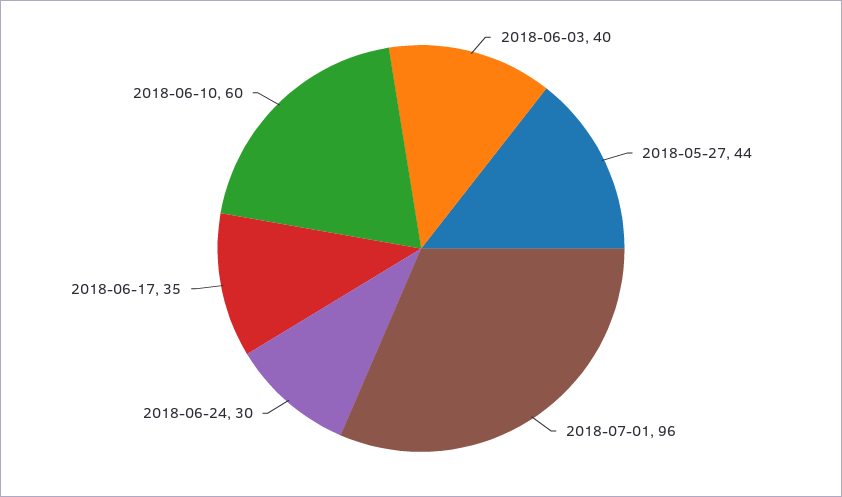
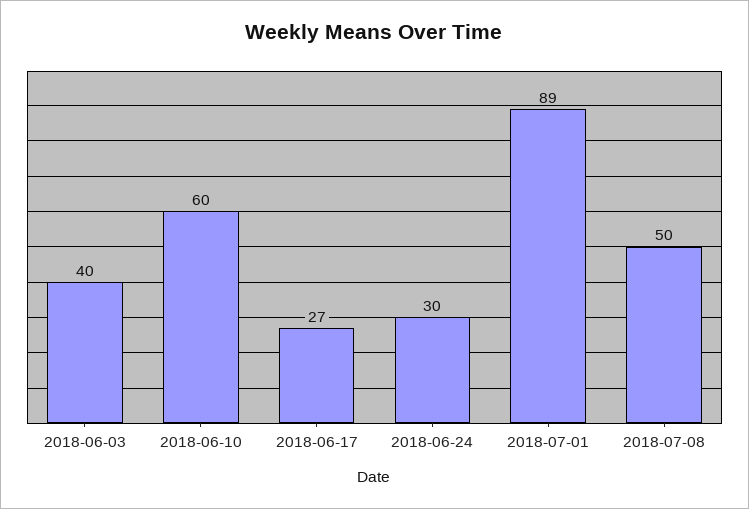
2018-05-27: 44 -> none
2018-07-01: 96 -> 89
2018-06-17: 35 -> 27
2018-07-08: none -> 50

